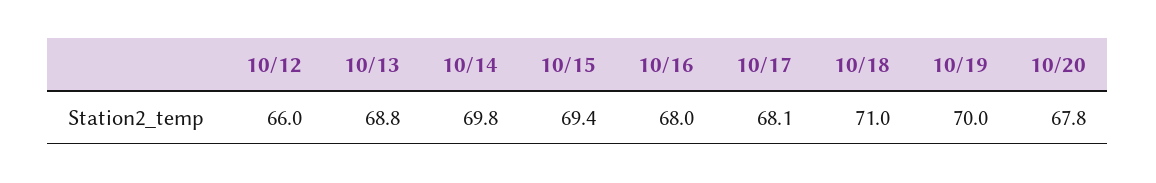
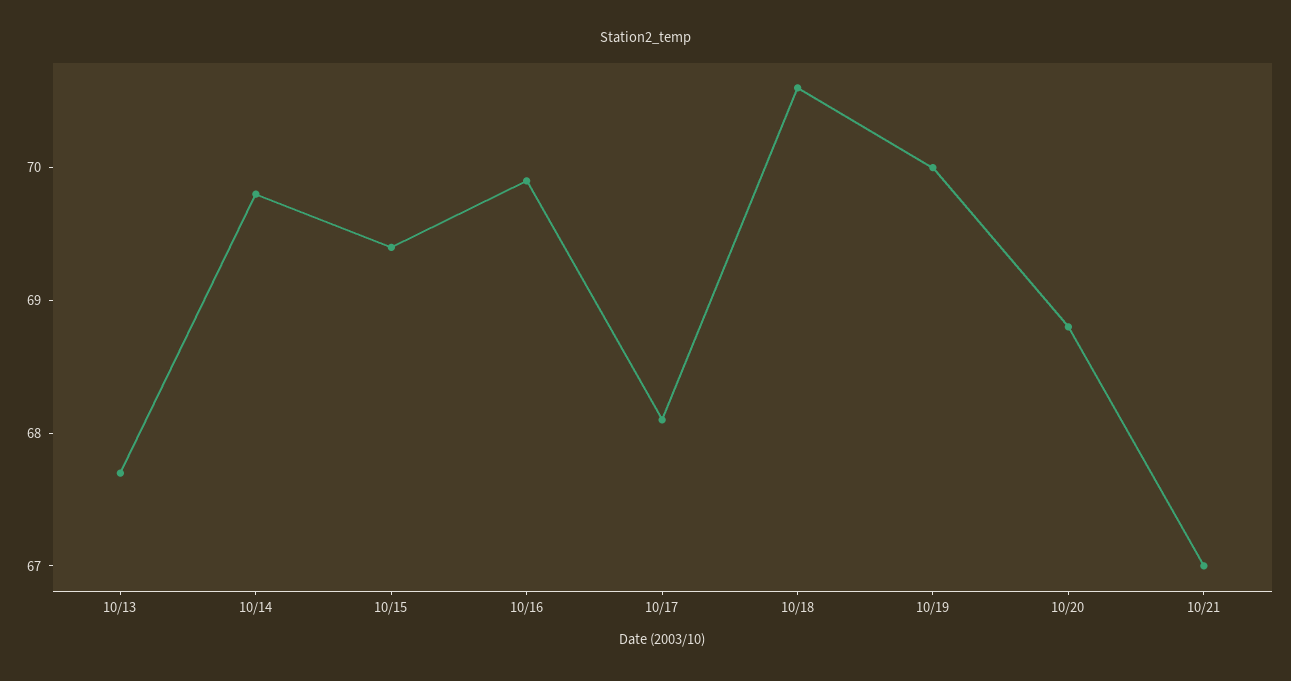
10/12: 66 -> none
10/13: 68.8 -> 67.7
10/16: 68 -> 69.9
10/18: 71 -> 70.6
10/20: 67.8 -> 68.8
10/21: none -> 67

